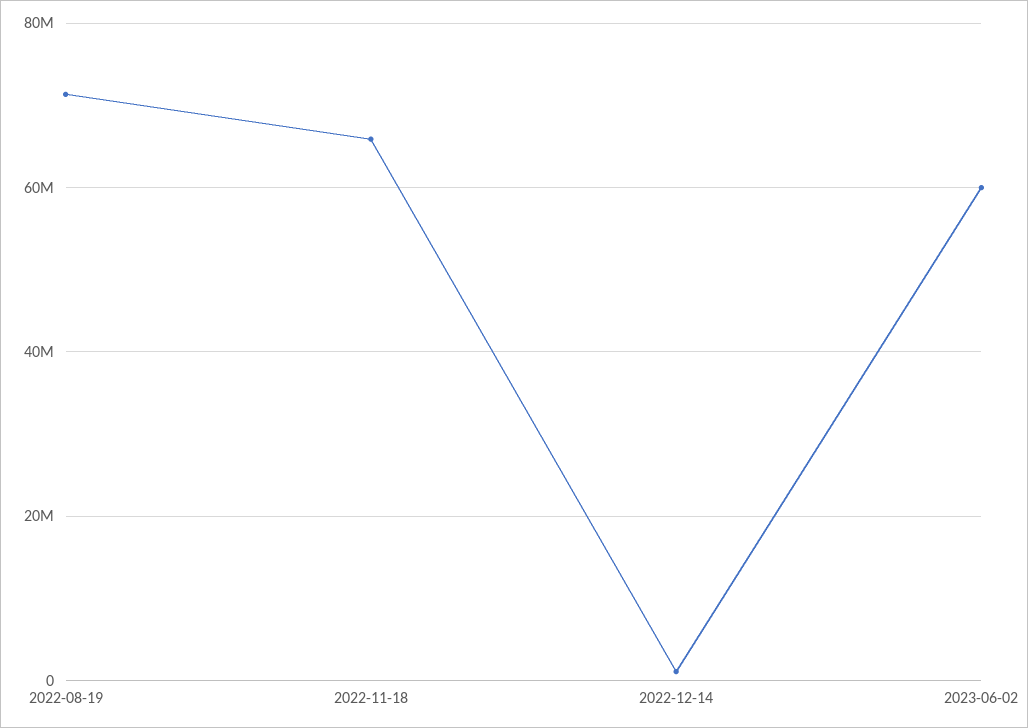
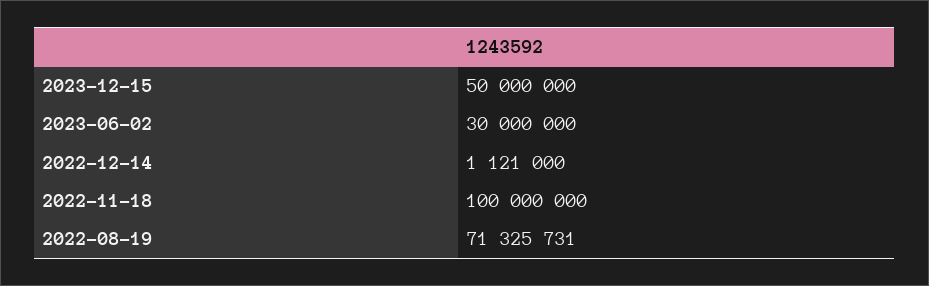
2022-11-18: 66000000 -> 100000000
2023-06-02: 60000000 -> 30000000
2023-12-15: none -> 50000000

